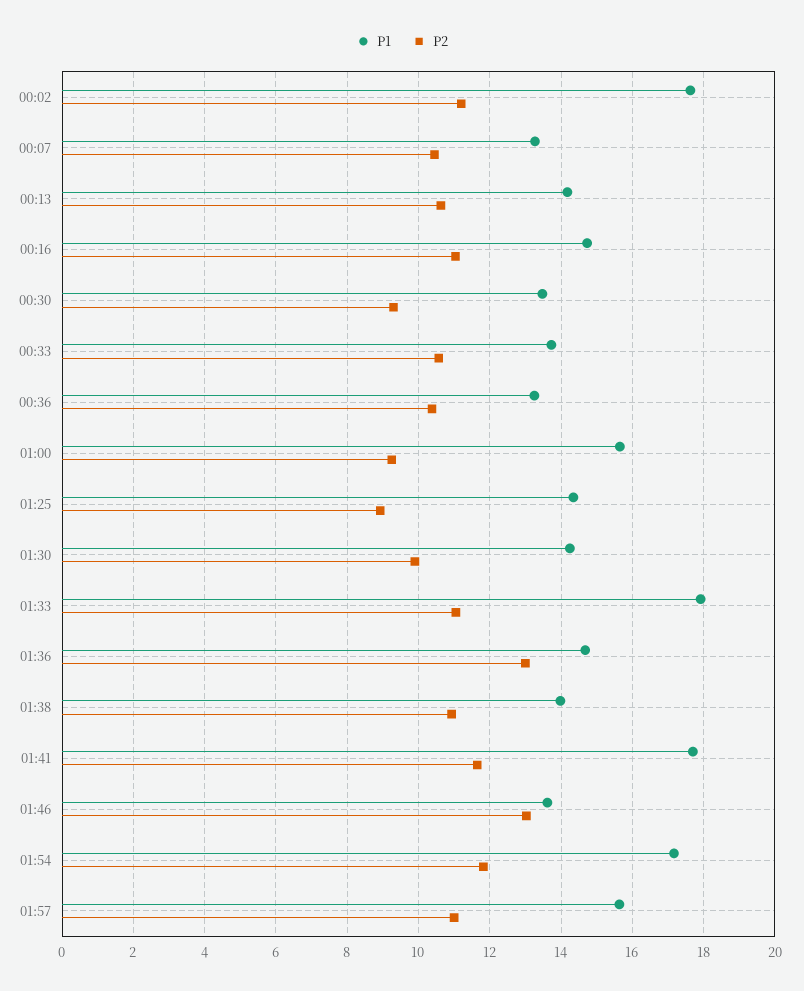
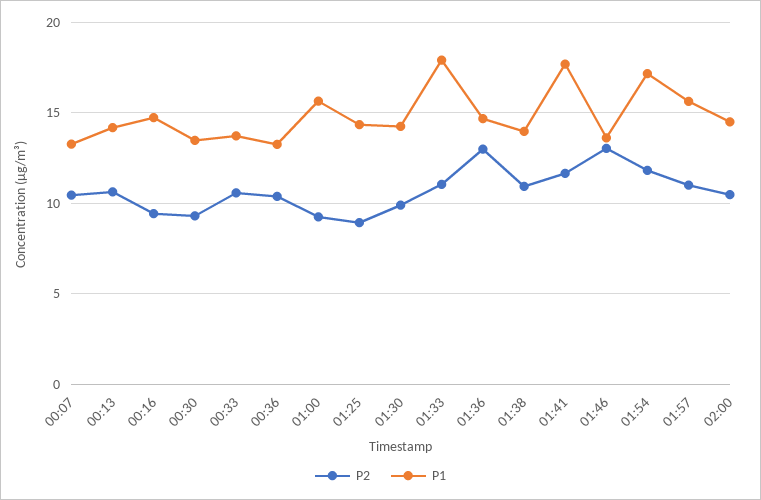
P1, 00:02: 17.6 -> none
P2, 00:02: 11.2 -> none
P2, 00:16: 11 -> 9.5
P2, 02:00: none -> 10.5
P1, 02:00: none -> 14.5

